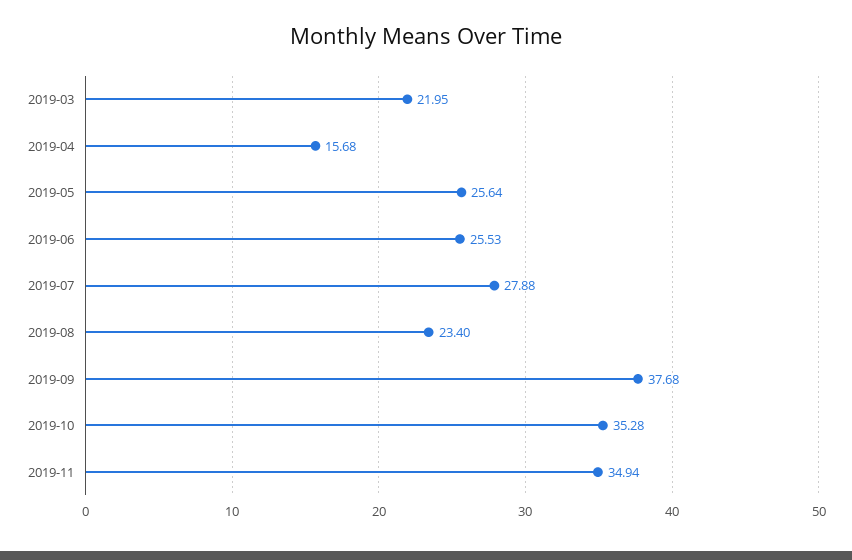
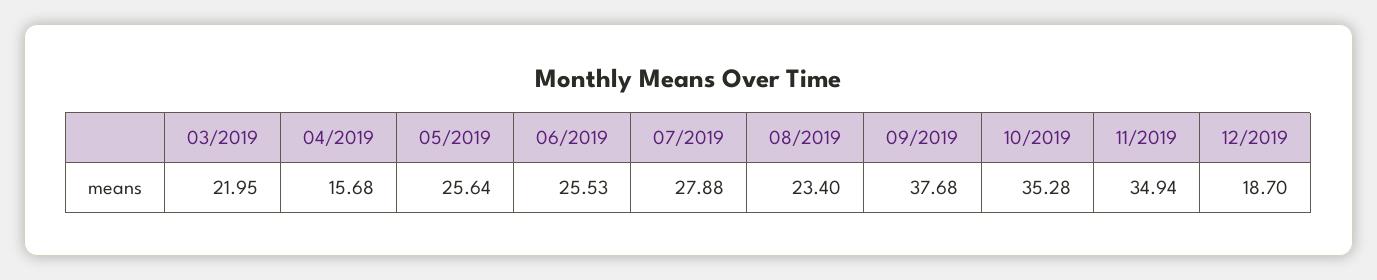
12/2019: none -> 18.7

